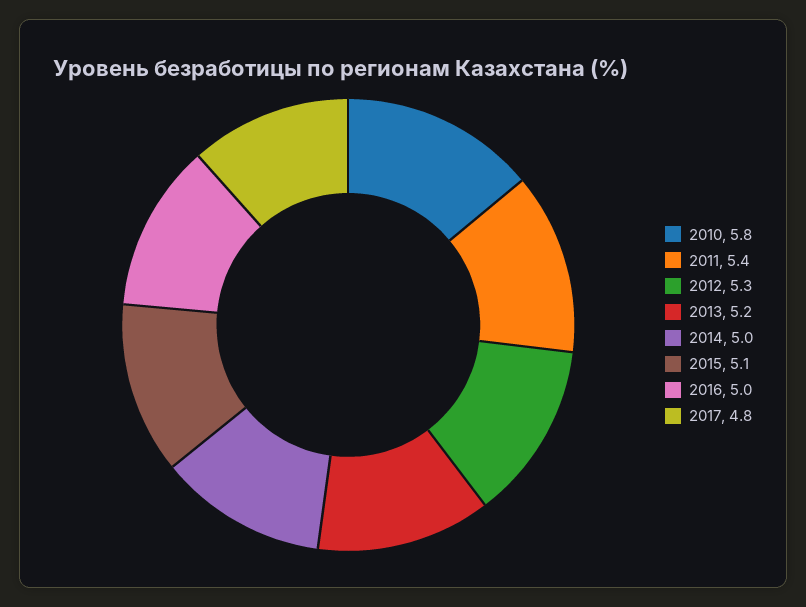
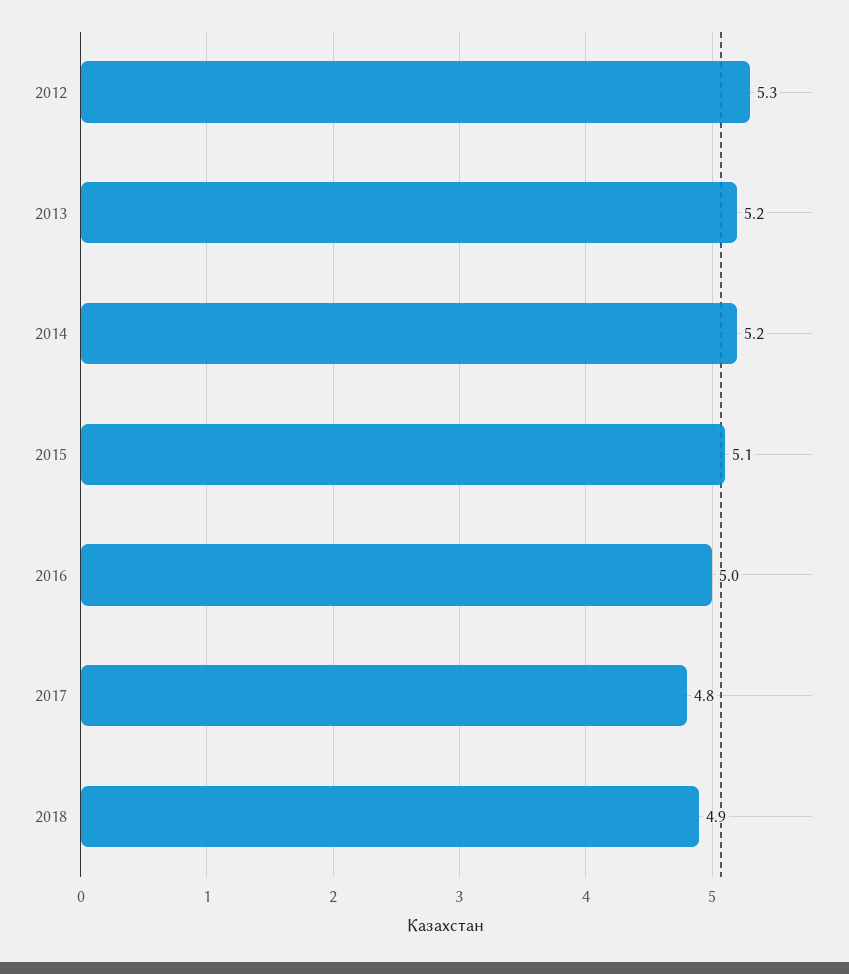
2010: 5.8 -> none
2011: 5.4 -> none
2014: 5 -> 5.2
2018: none -> 4.9

